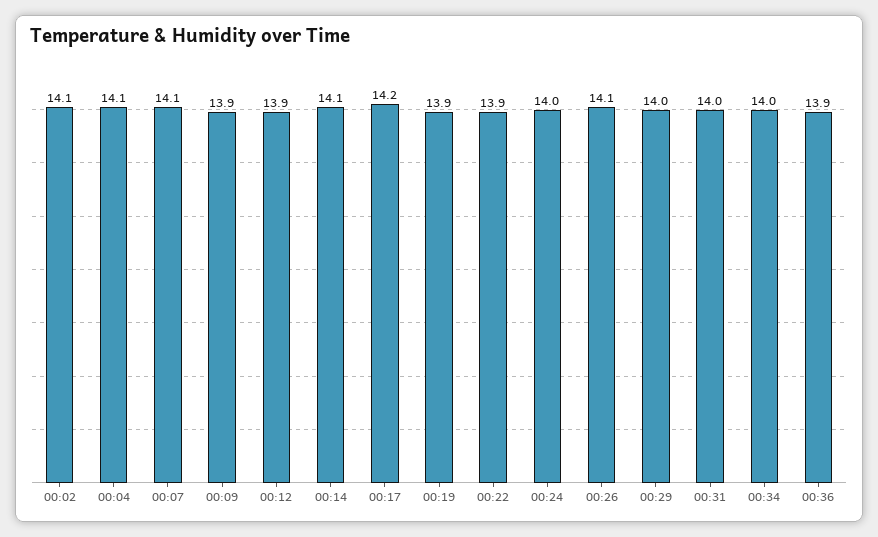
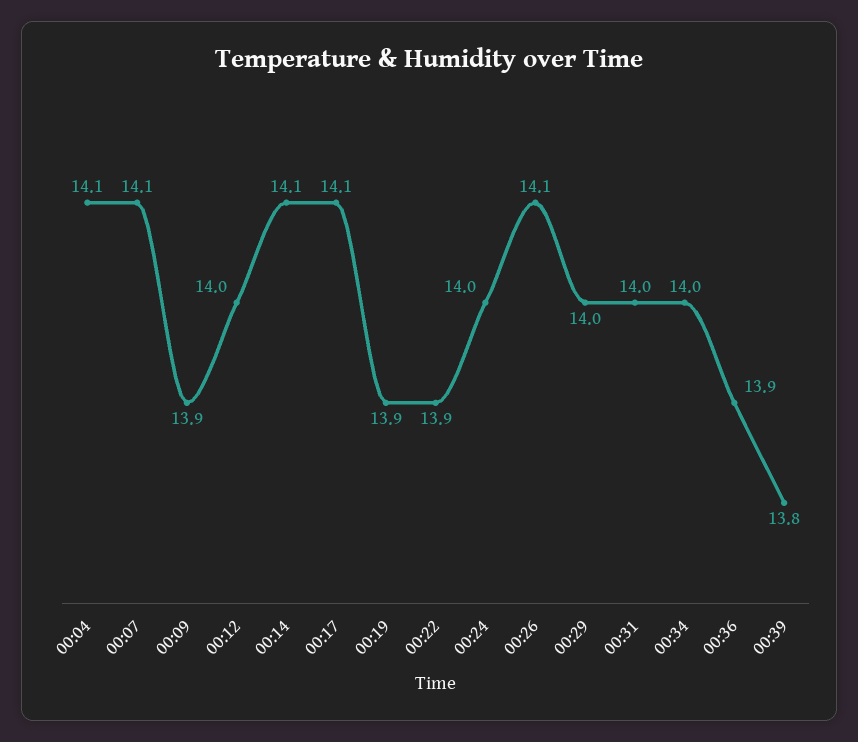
00:02: 14.1 -> none
00:12: 13.9 -> 14
00:17: 14.2 -> 14.1
00:39: none -> 13.8

